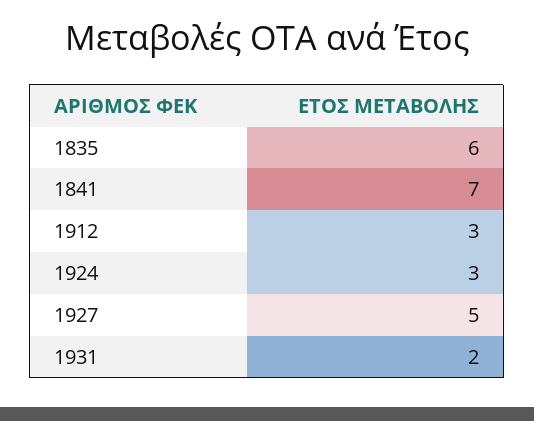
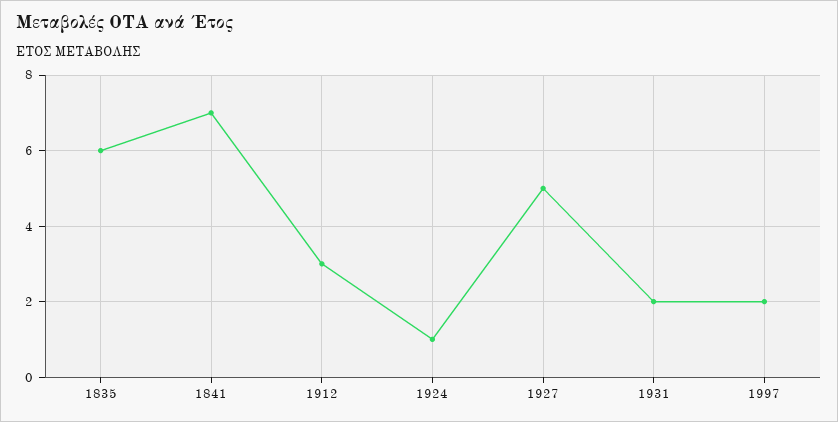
1924: 3 -> 1
1997: none -> 2

